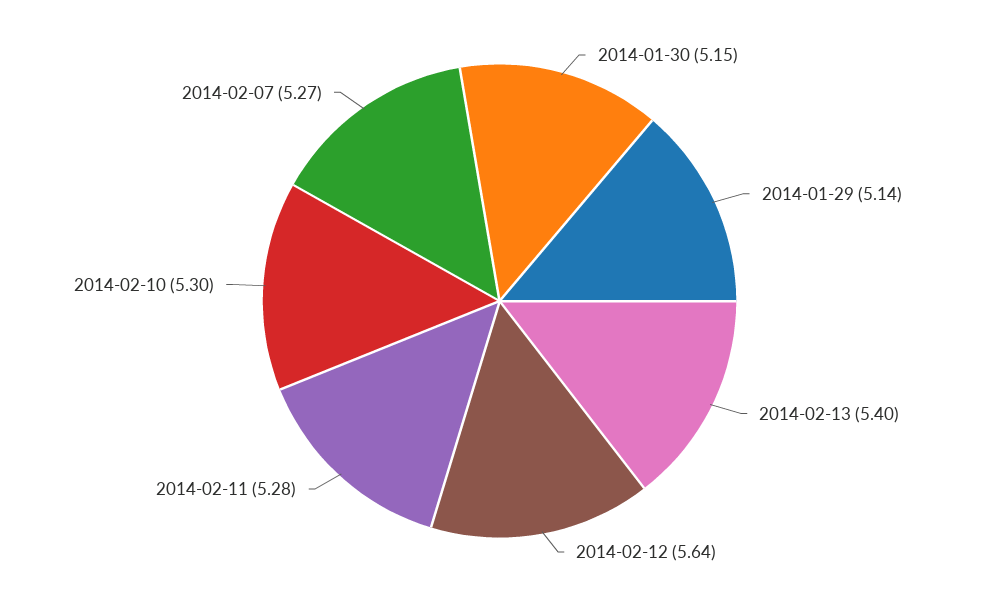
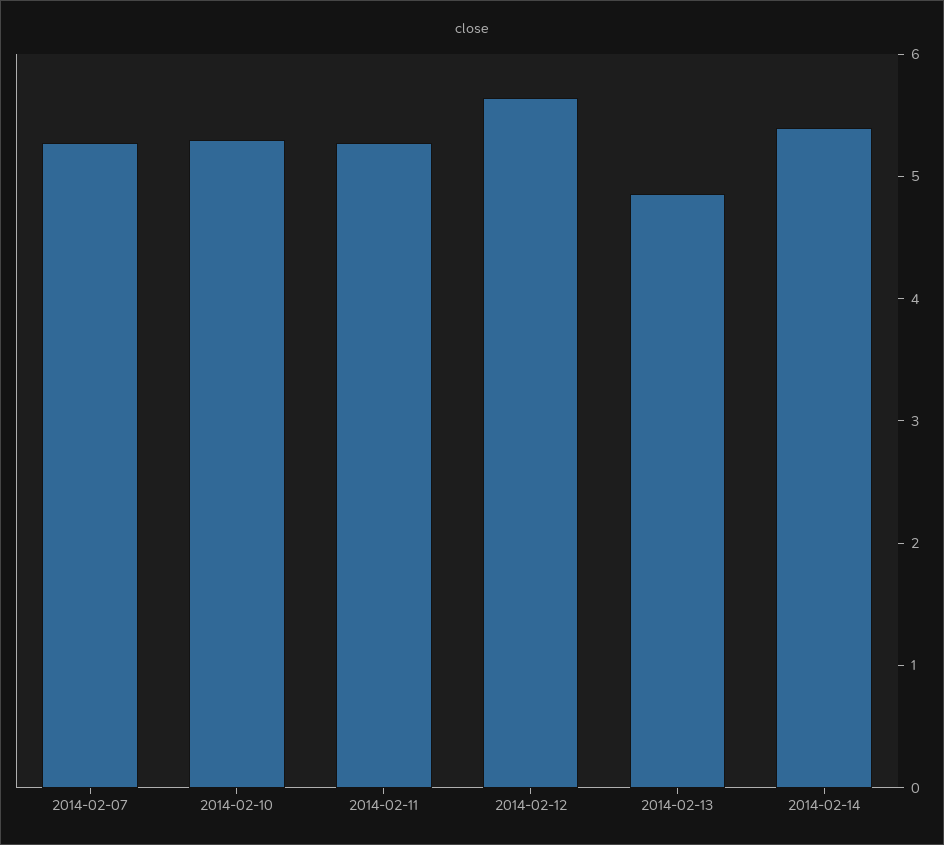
2014-01-30: 5.15 -> none
2014-01-29: 5.14 -> none
2014-02-13: 5.4 -> 4.8
2014-02-14: none -> 5.4

